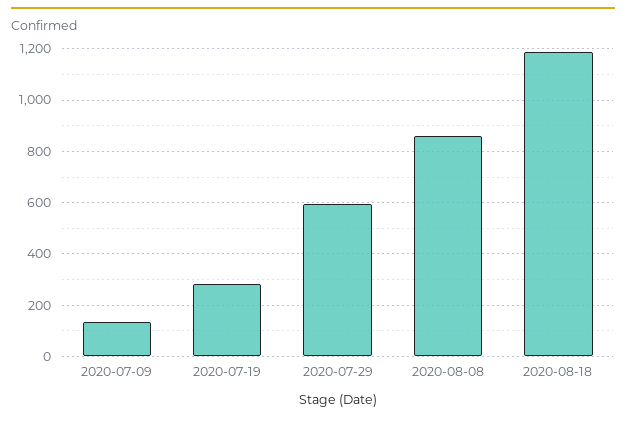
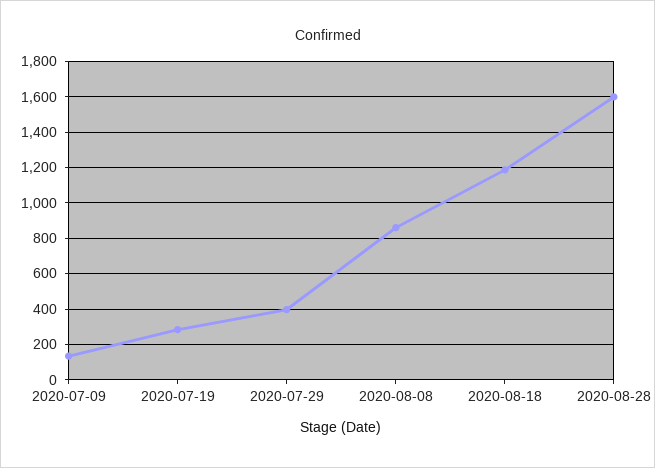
2020-07-29: 600 -> 400
2020-08-28: none -> 1600

